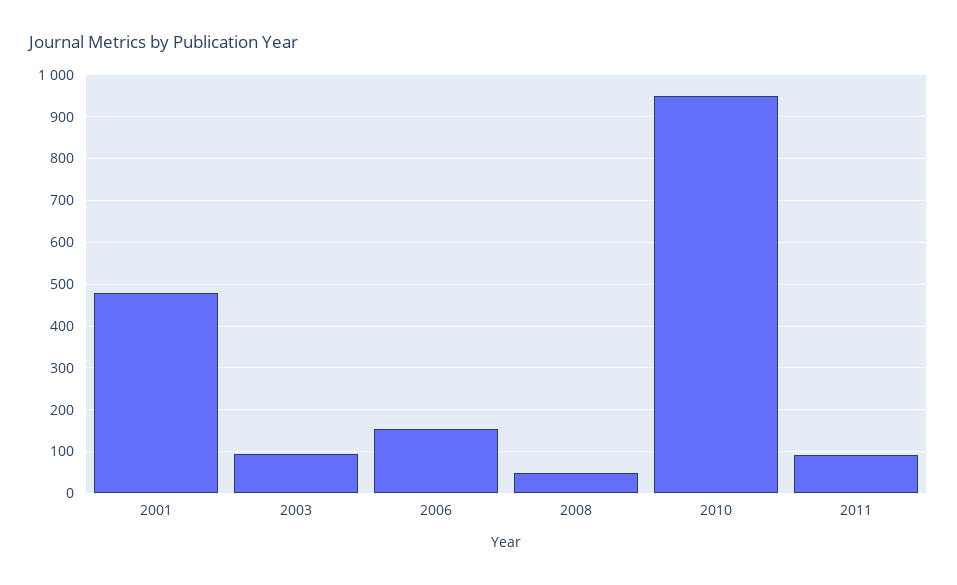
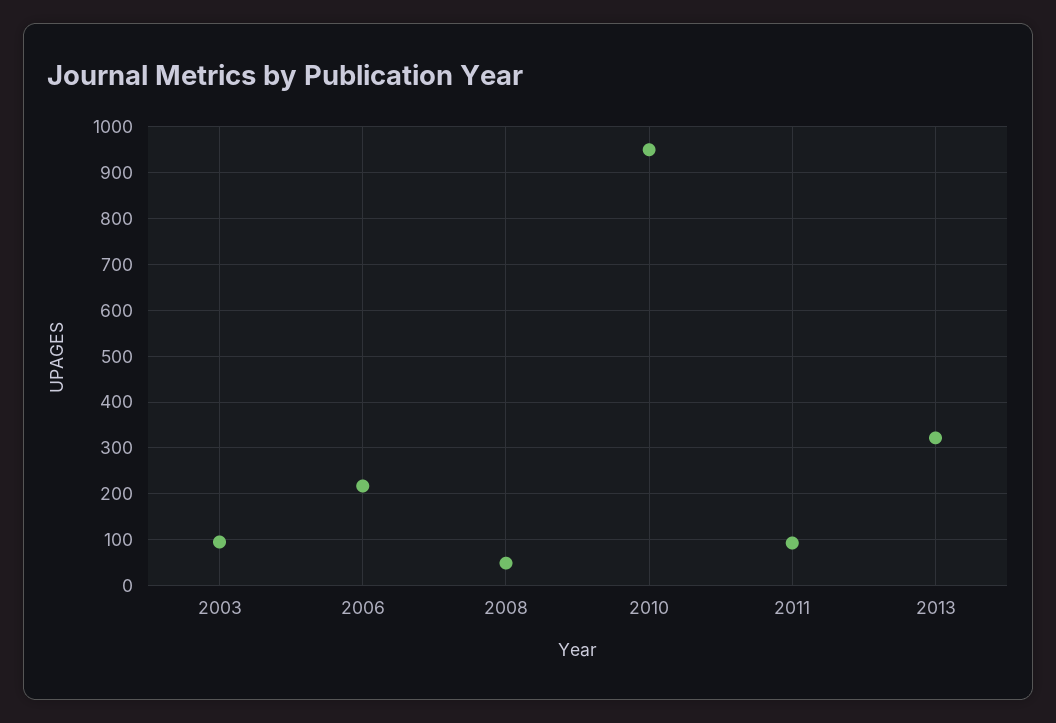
2001: 480 -> none
2006: 160 -> 220
2013: none -> 320

